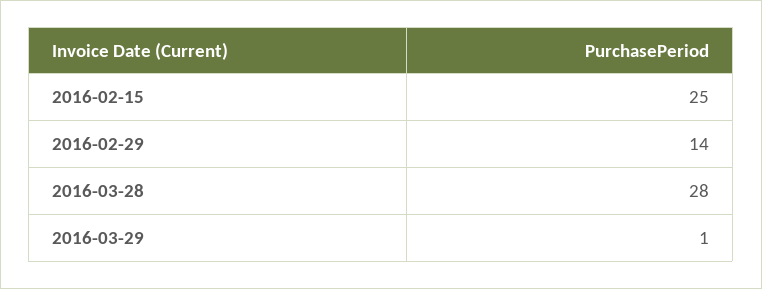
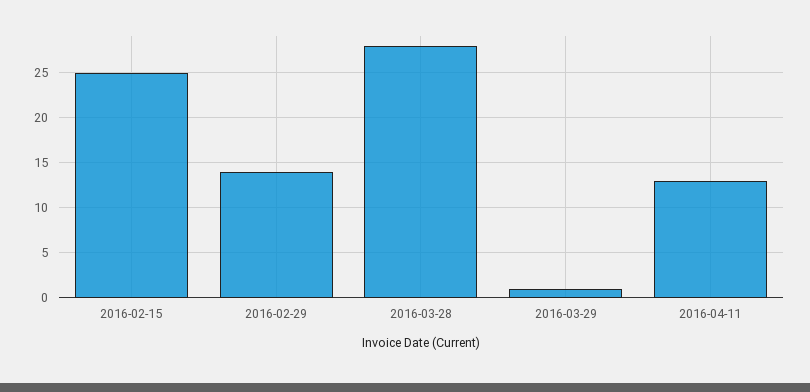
2016-04-11: none -> 13

